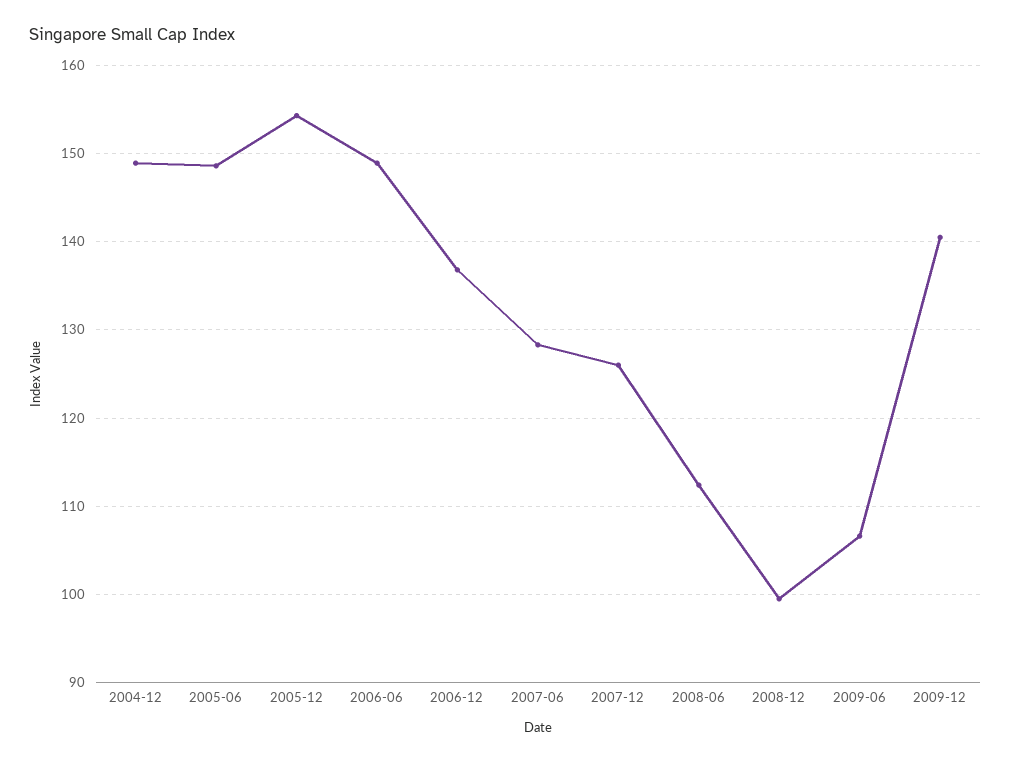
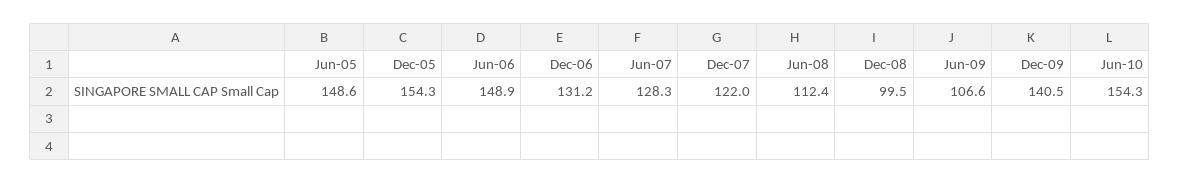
2004-12: 149 -> none
2006-12: 137 -> 131.2
2007-12: 126 -> 122
Jun-10: none -> 154.3

